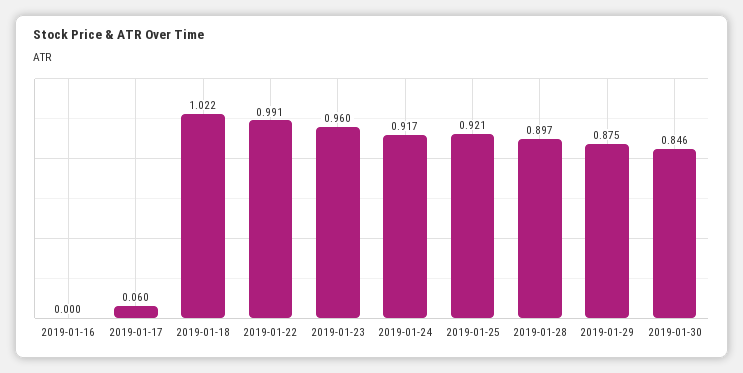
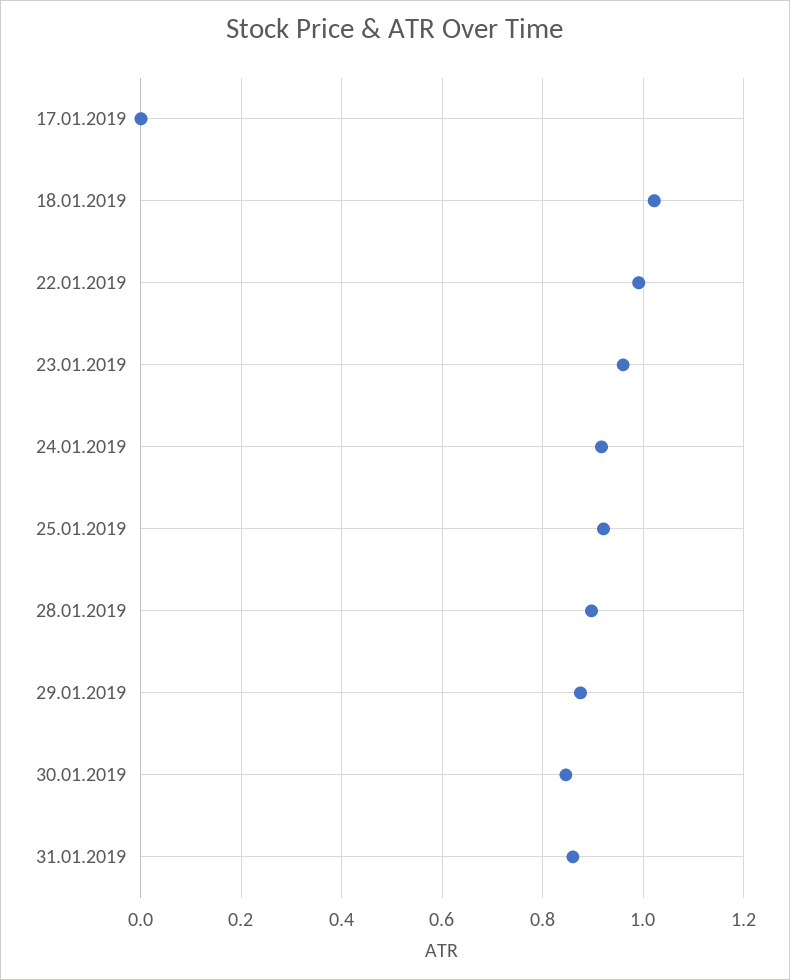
2019-01-16: 0 -> none
2019-01-17: 0.06 -> 0
31.01.2019: none -> 0.86

